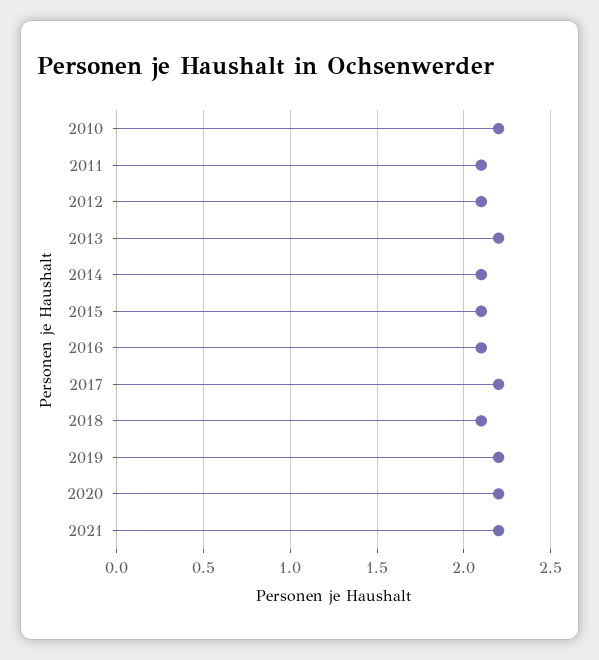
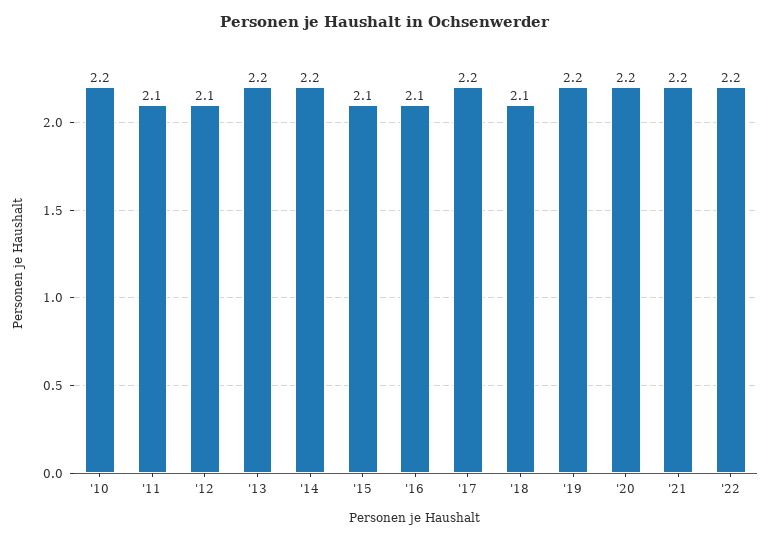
2014: 2.1 -> 2.2
'22: none -> 2.2

